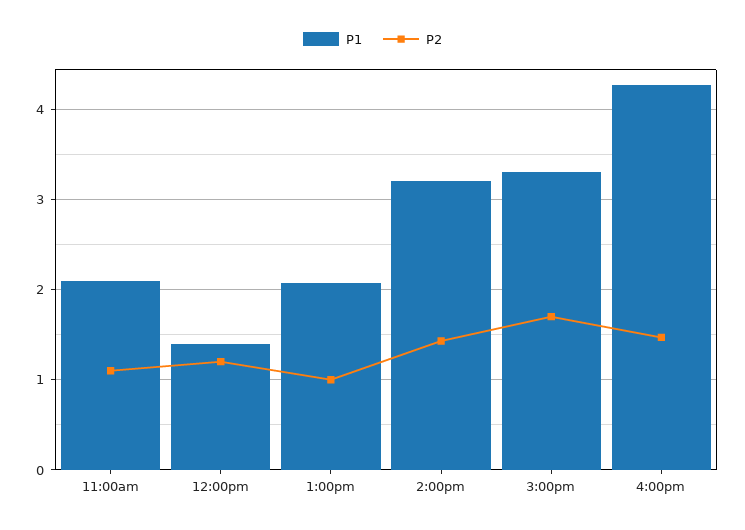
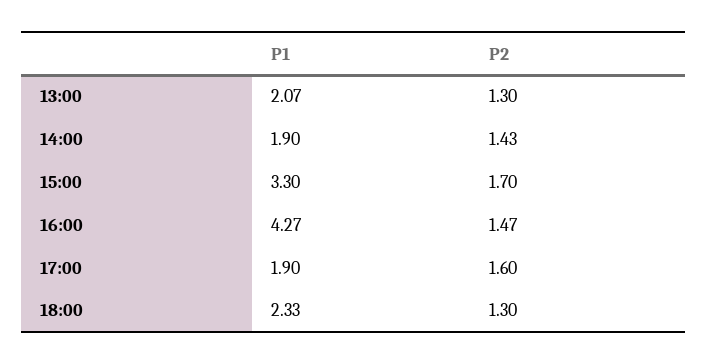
P1, 11:00am: 2.1 -> none
P2, 11:00am: 1.1 -> none
P1, 12:00pm: 1.4 -> none
P2, 12:00pm: 1.2 -> none
P2, 1:00pm: 1 -> 1.3
P1, 2:00pm: 3.2 -> 1.9
P1, 17:00: none -> 1.9
P2, 17:00: none -> 1.6
P1, 18:00: none -> 2.33
P2, 18:00: none -> 1.3

